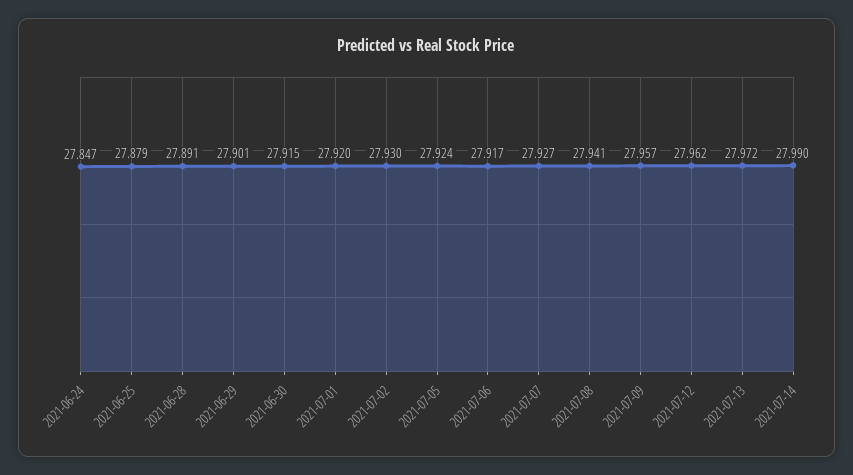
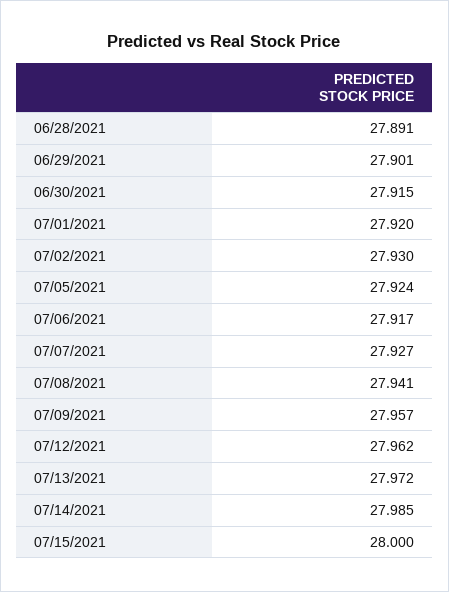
2021-06-24: 27.847 -> none
2021-06-25: 27.879 -> none
2021-07-14: 27.99 -> 27.985
07/15/2021: none -> 28

